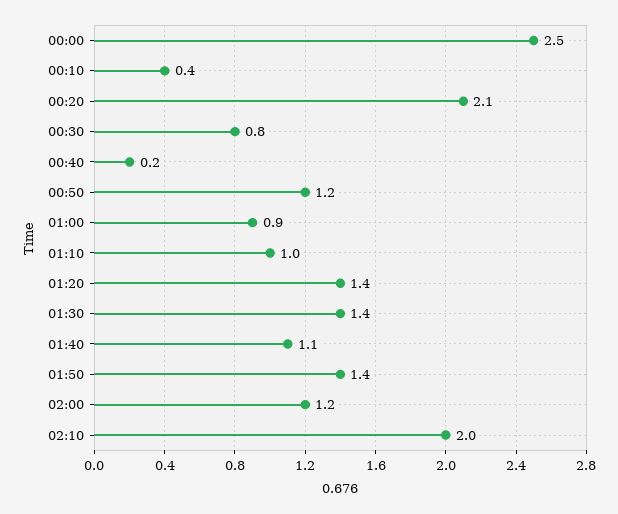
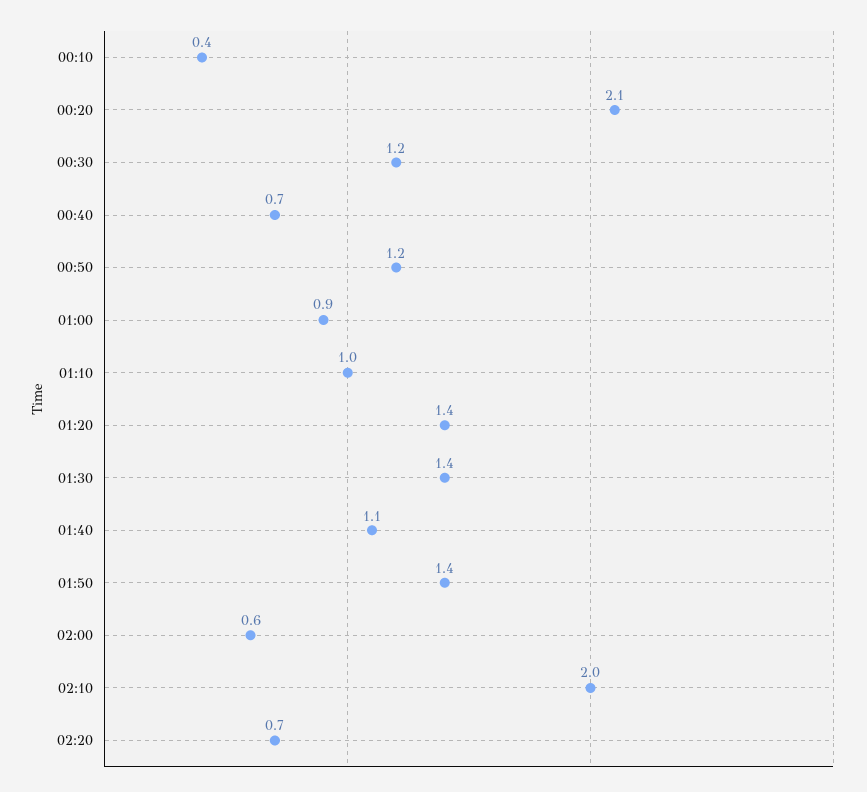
00:00: 2.5 -> none
00:30: 0.8 -> 1.2
00:40: 0.2 -> 0.7
02:00: 1.2 -> 0.6
02:20: none -> 0.7

